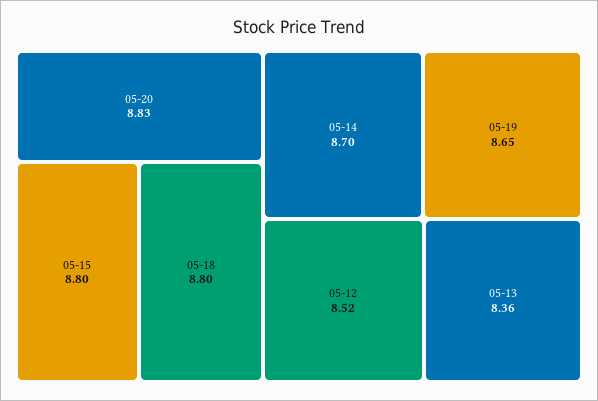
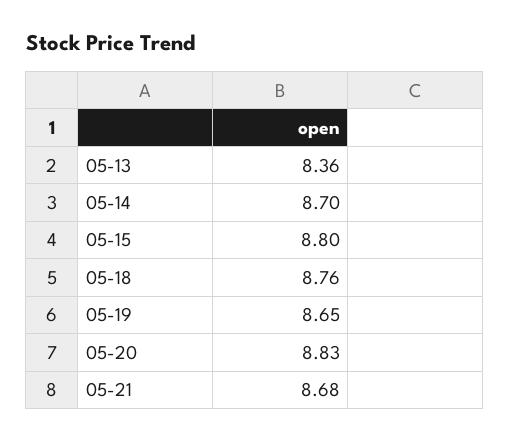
05-18: 8.8 -> 8.76
05-12: 8.52 -> none
05-21: none -> 8.68

